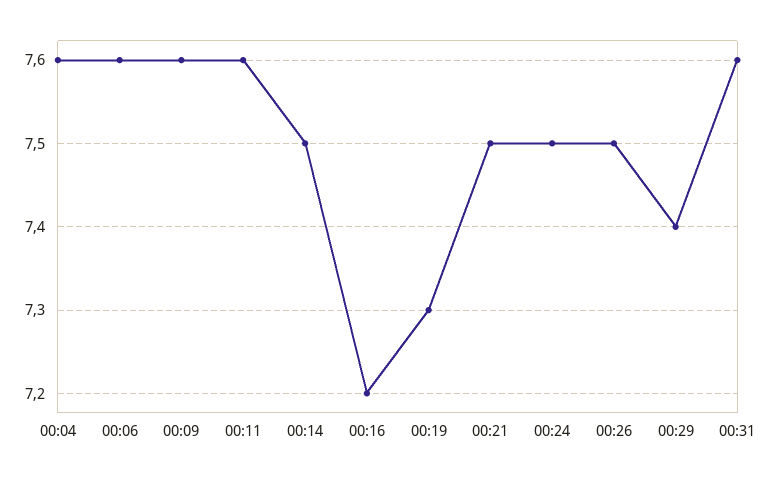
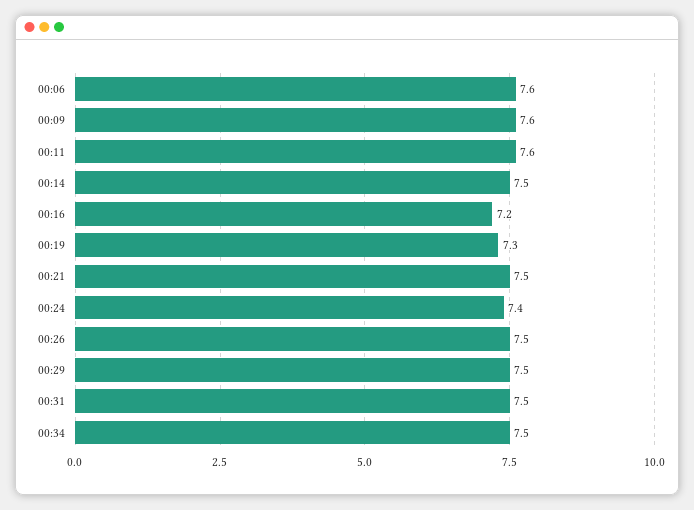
00:04: 7.6 -> none
00:24: 7.5 -> 7.4
00:29: 7.4 -> 7.5
00:31: 7.6 -> 7.5
00:34: none -> 7.5

